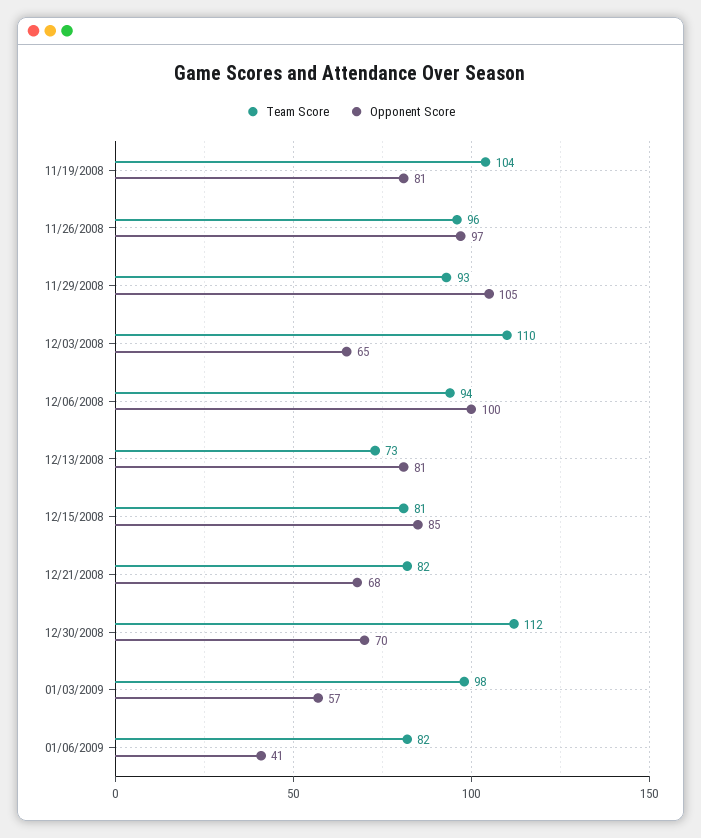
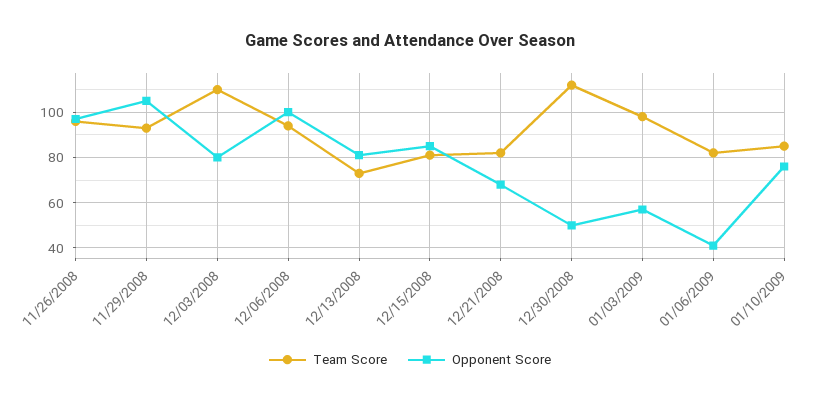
Team Score, 11/19/2008: 104 -> none
Opponent Score, 11/19/2008: 81 -> none
Opponent Score, 12/03/2008: 65 -> 80
Opponent Score, 12/30/2008: 70 -> 50
Team Score, 01/10/2009: none -> 85
Opponent Score, 01/10/2009: none -> 75

